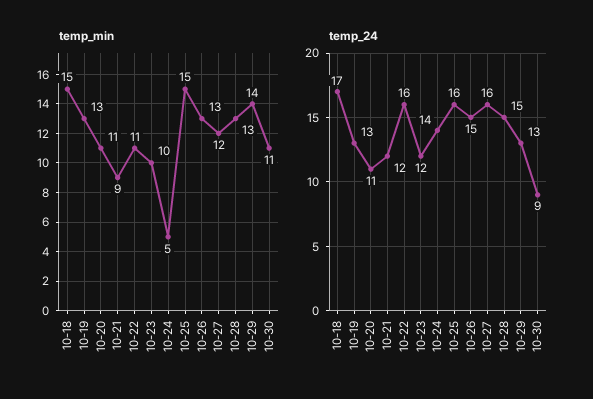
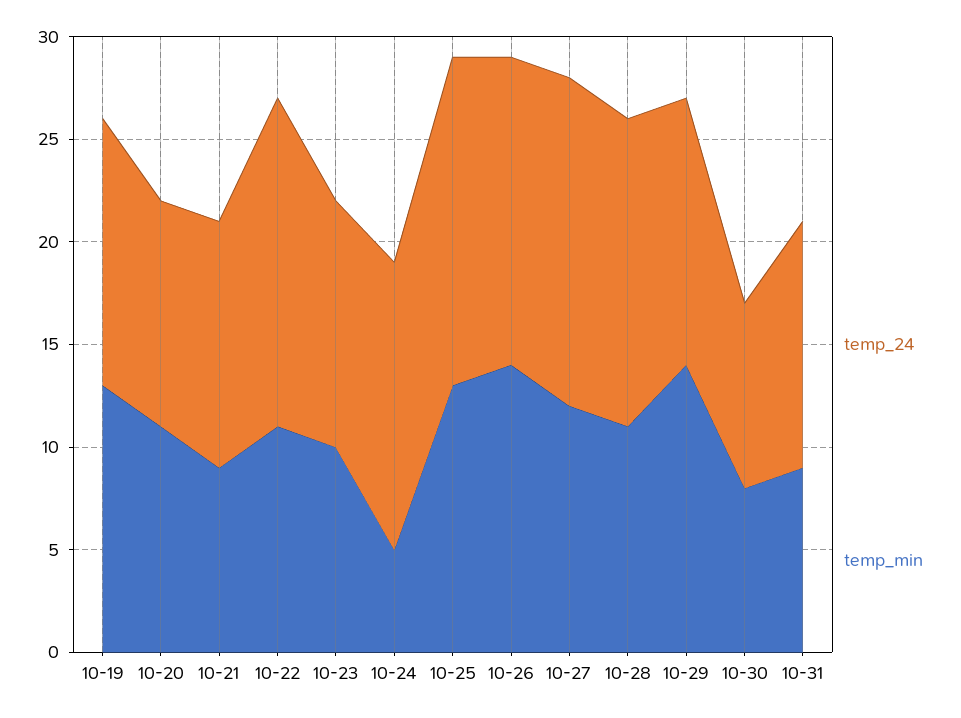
temp_min, 10-18: 15 -> none
temp_min, 10-25: 15 -> 13
temp_min, 10-26: 13 -> 14
temp_min, 10-28: 13 -> 11
temp_min, 10-30: 11 -> 8
temp_24, 10-18: 17 -> none
temp_24, 10-31: none -> 12
temp_min, 10-31: none -> 9

